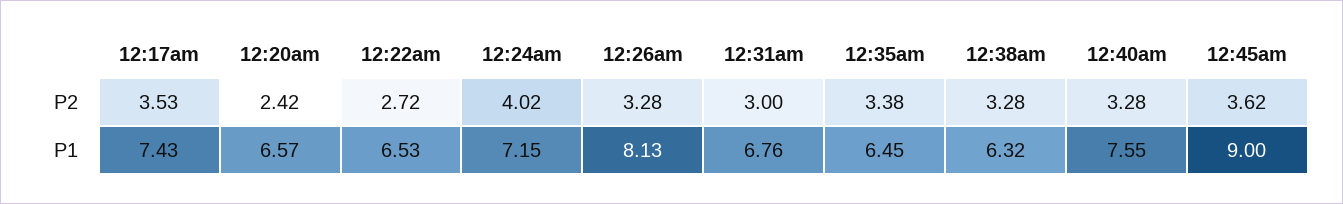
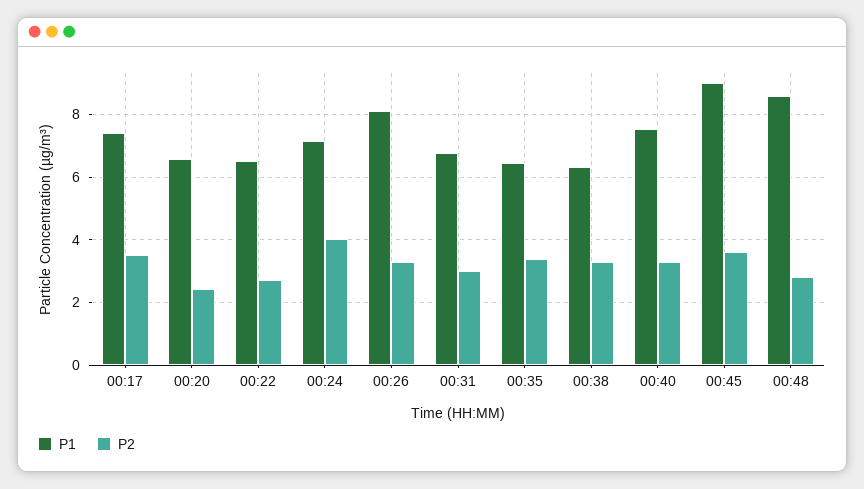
P1, 00:48: none -> 8.6
P2, 00:48: none -> 2.8

